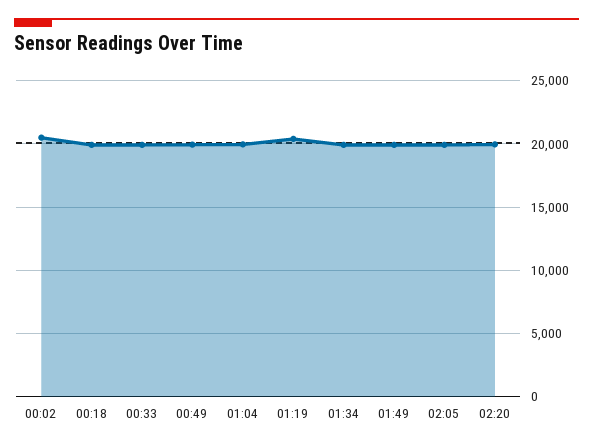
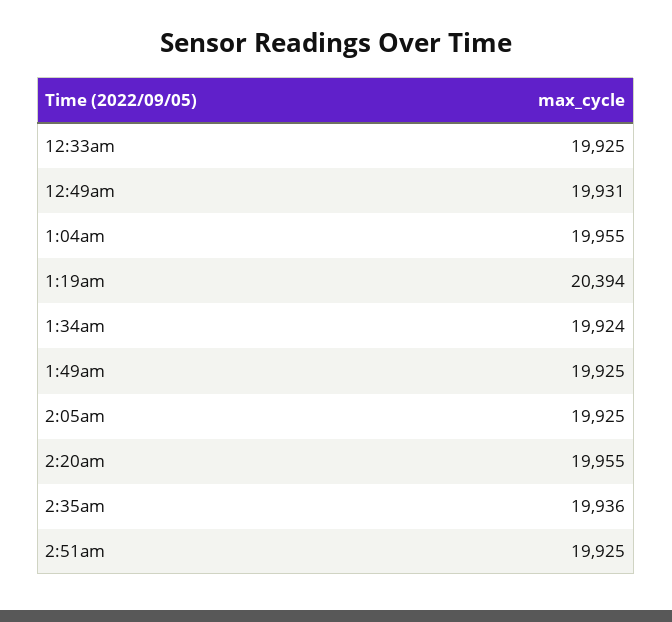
00:02: 20500 -> none
00:18: 20000 -> none
2:35am: none -> 19936
2:51am: none -> 19925

